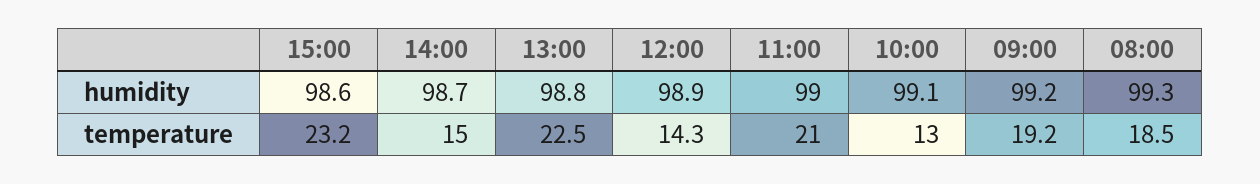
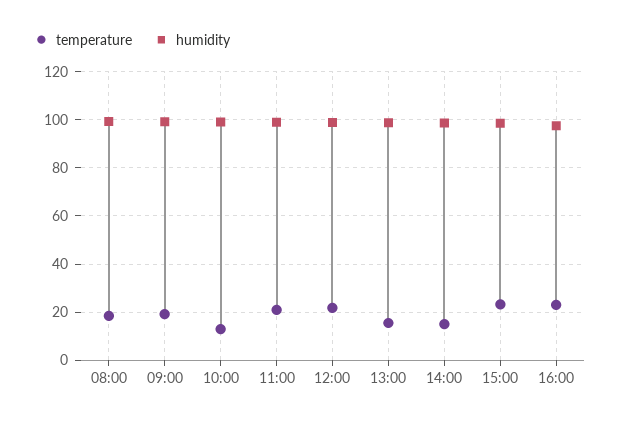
temperature, 13:00: 22.5 -> 15
temperature, 12:00: 14.3 -> 22.5
temperature, 16:00: none -> 22.5
humidity, 16:00: none -> 97.5

